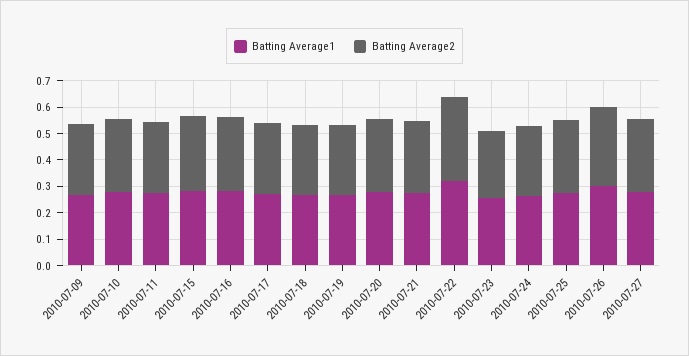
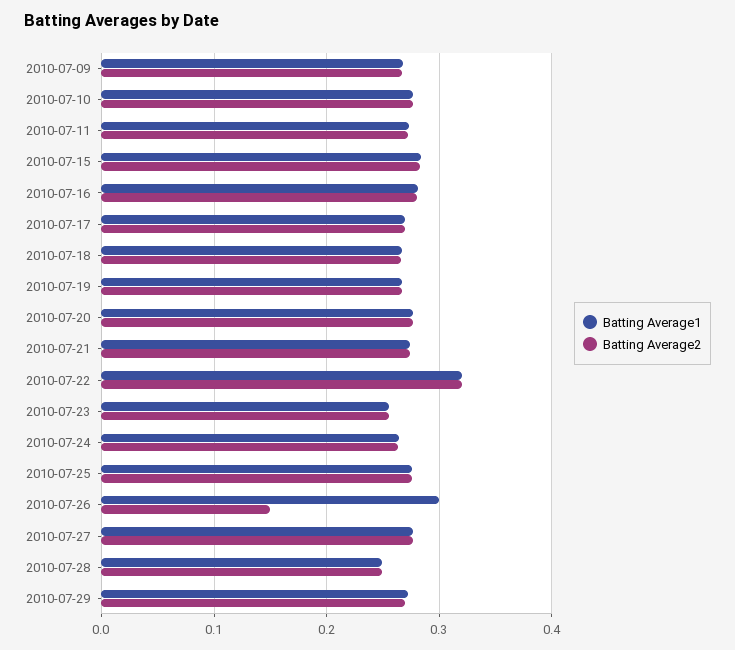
Batting Average2, 2010-07-26: 0.3 -> 0.15
Batting Average1, 2010-07-28: none -> 0.25
Batting Average2, 2010-07-28: none -> 0.25
Batting Average1, 2010-07-29: none -> 0.27
Batting Average2, 2010-07-29: none -> 0.27

